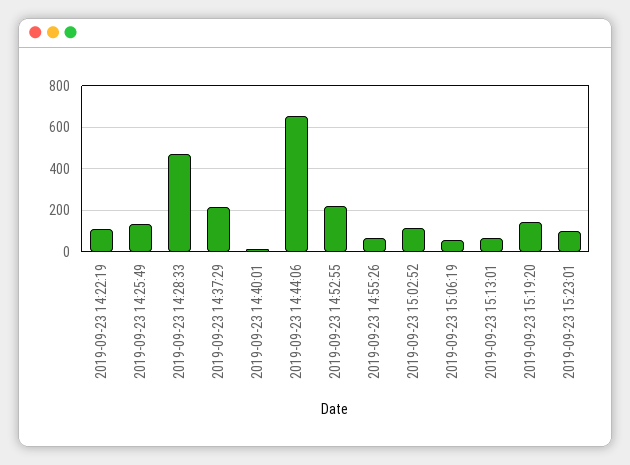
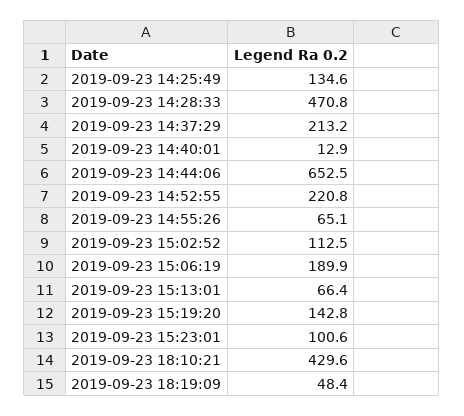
2019-09-23 14:22:19: 100 -> none
2019-09-23 15:06:19: 50 -> 189.9
2019-09-23 18:10:21: none -> 429.6
2019-09-23 18:19:09: none -> 48.4

